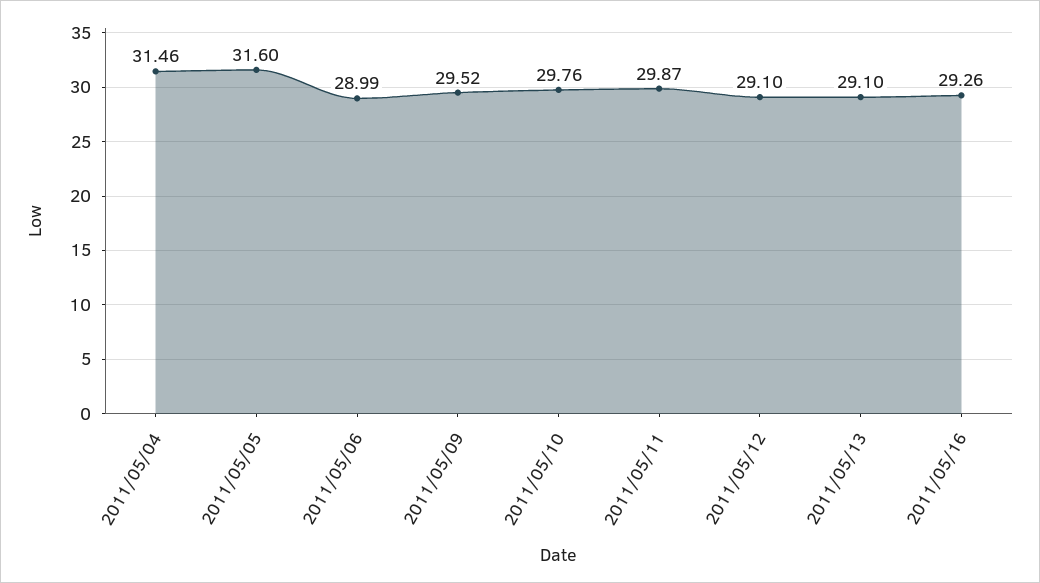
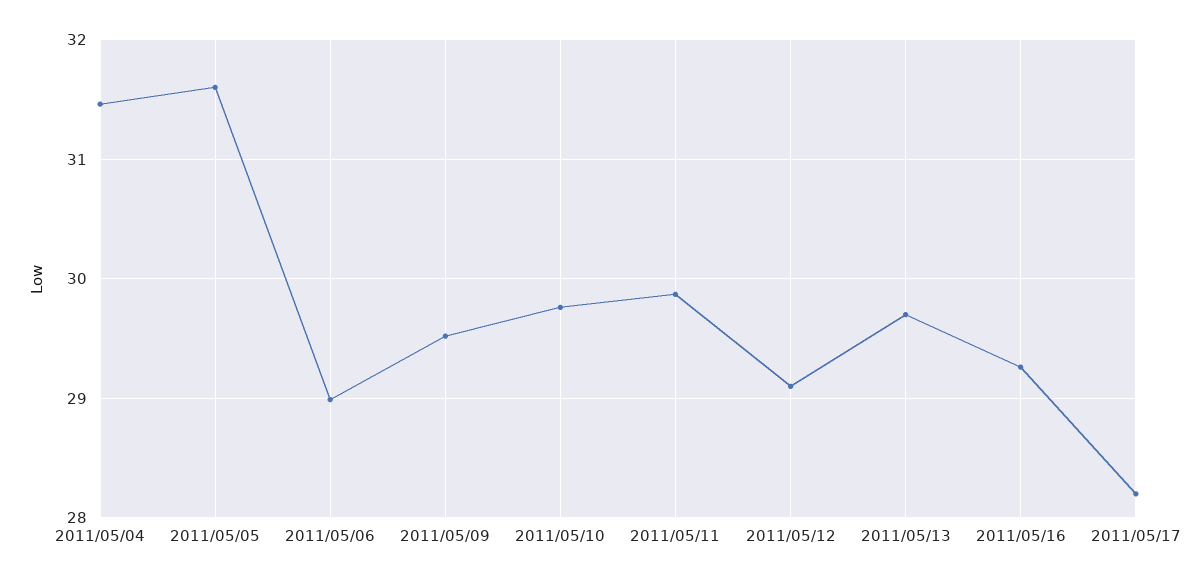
2011/05/13: 29.1 -> 29.7
2011/05/17: none -> 28.2

